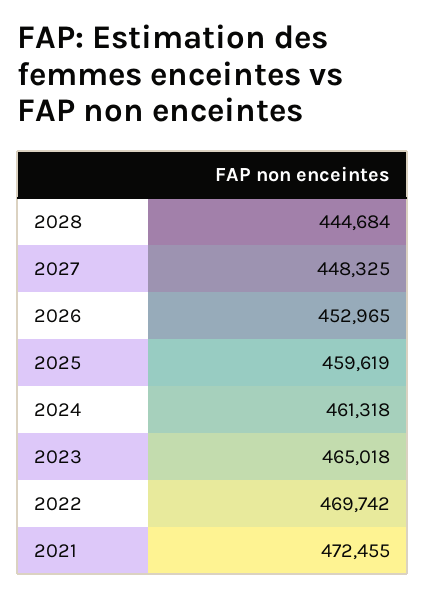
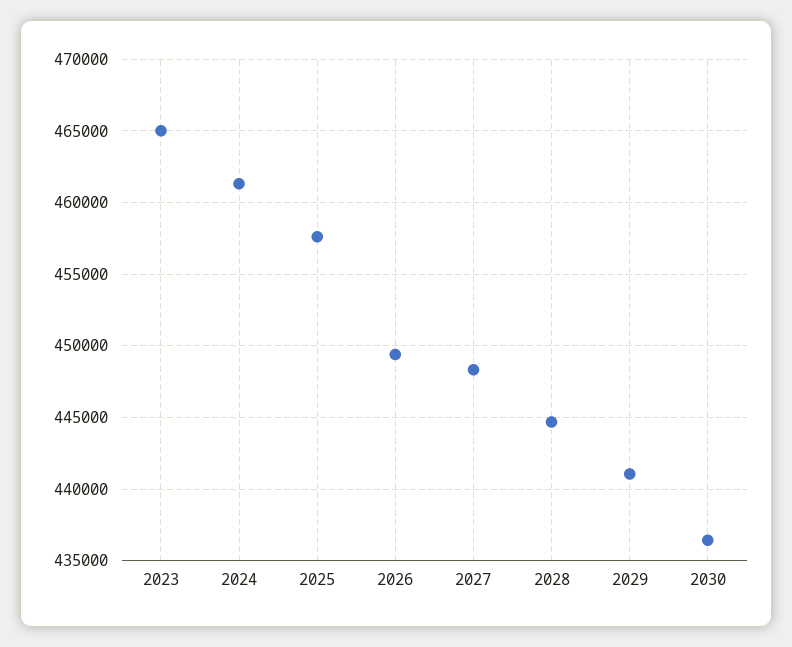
2026: 452965 -> 449500
2025: 459619 -> 457500
2022: 469742 -> none
2021: 472455 -> none
2029: none -> 441000
2030: none -> 436500

